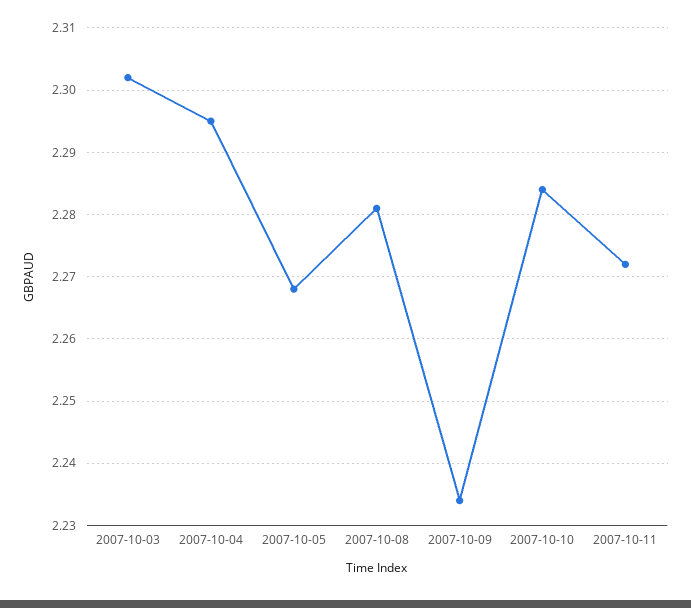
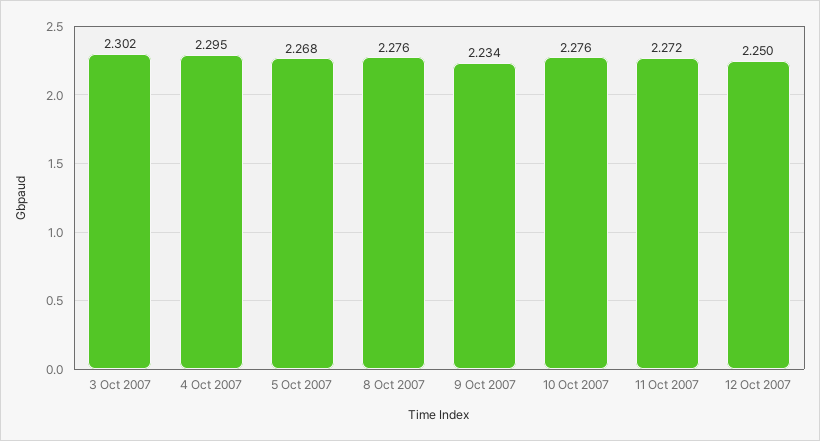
2007-10-08: 2.281 -> 2.276
2007-10-10: 2.284 -> 2.276
12 Oct 2007: none -> 2.25

